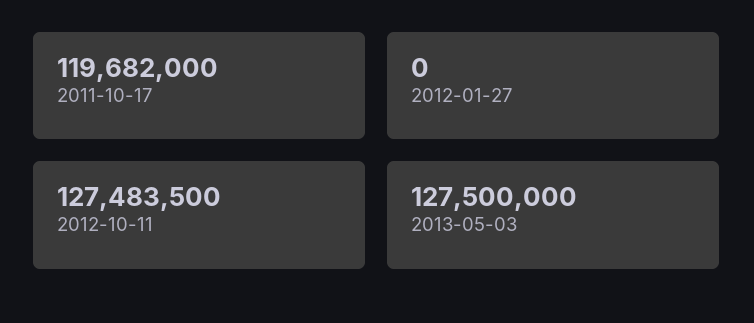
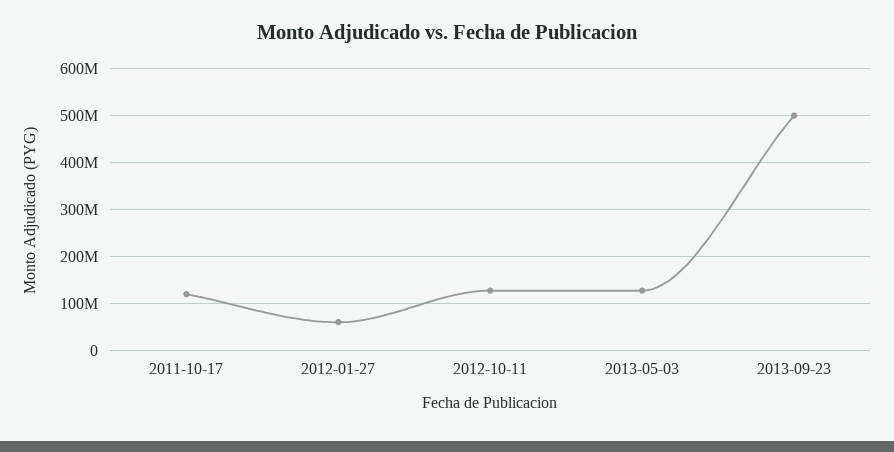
2012-01-27: 0 -> 60000000
2013-09-23: none -> 500000000

